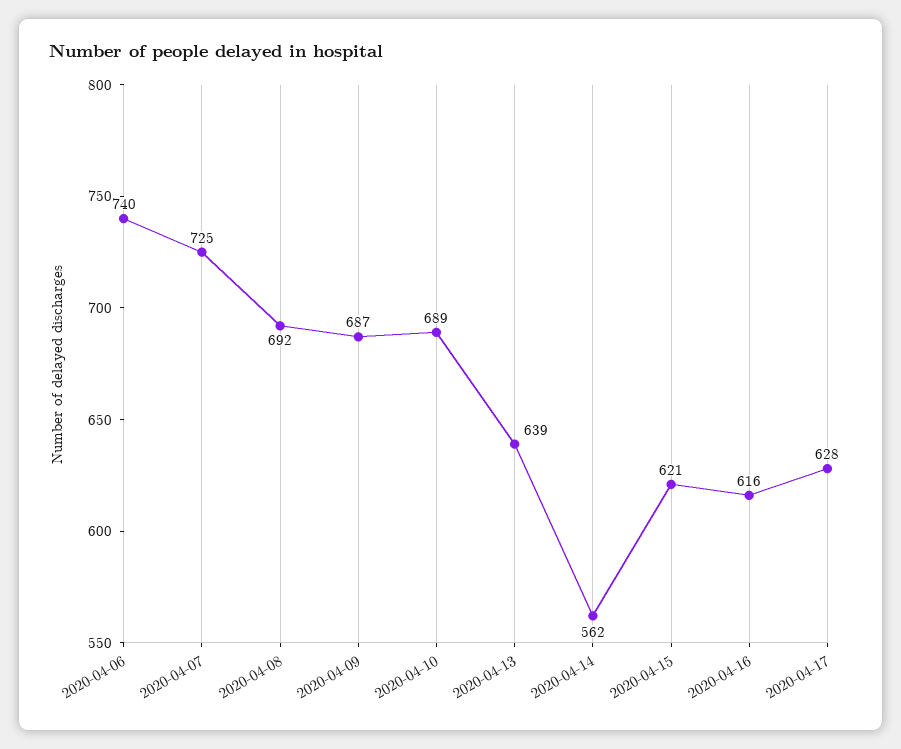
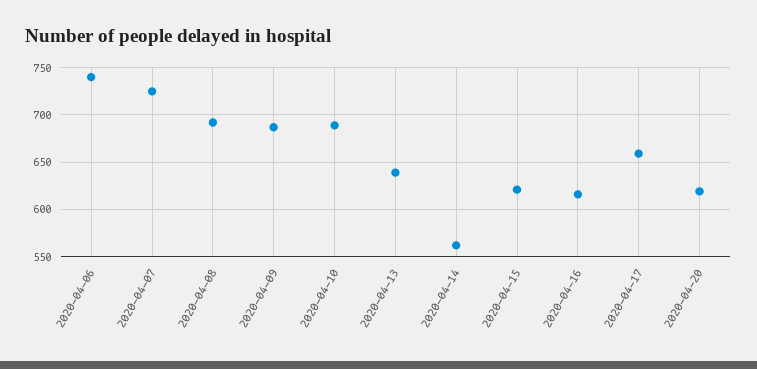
2020-04-17: 628 -> 660
2020-04-20: none -> 620

